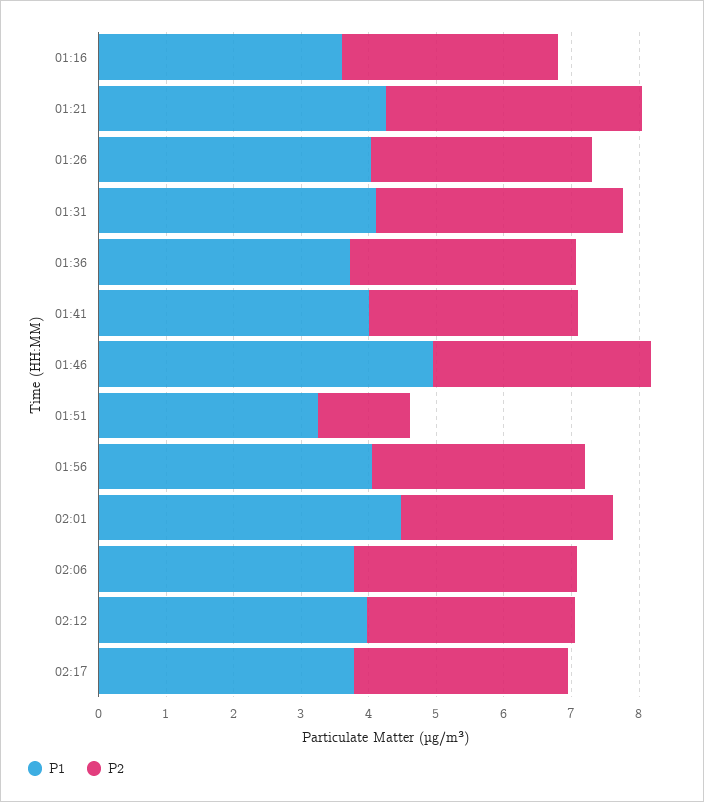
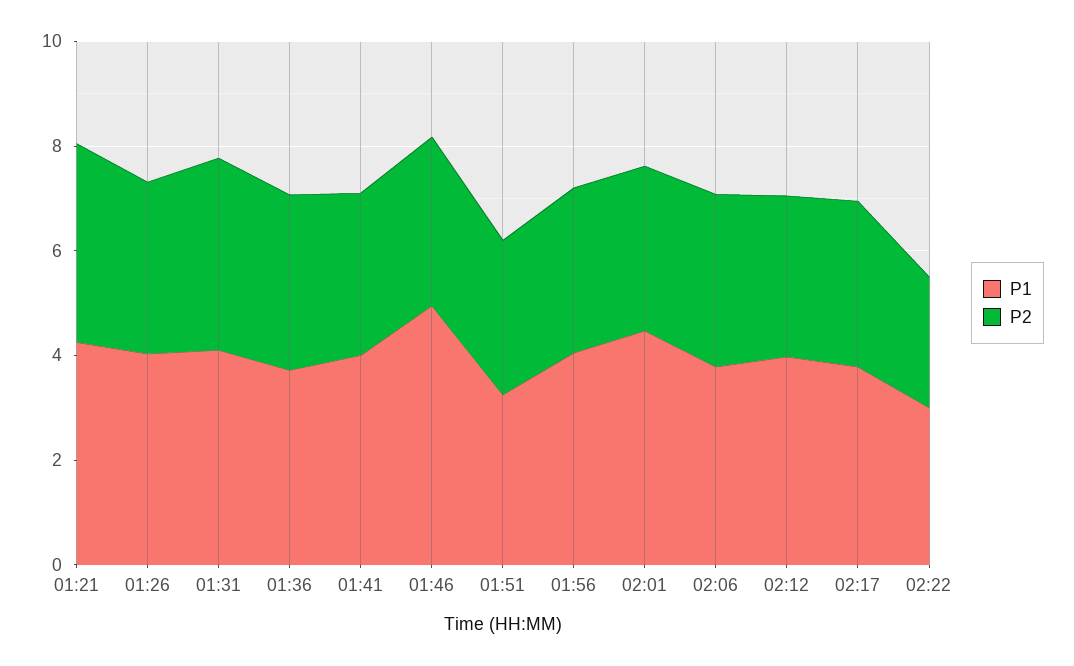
P1, 01:16: 3.6 -> none
P2, 01:16: 3.2 -> none
P2, 01:51: 1.4 -> 3
P1, 02:22: none -> 3
P2, 02:22: none -> 2.5

